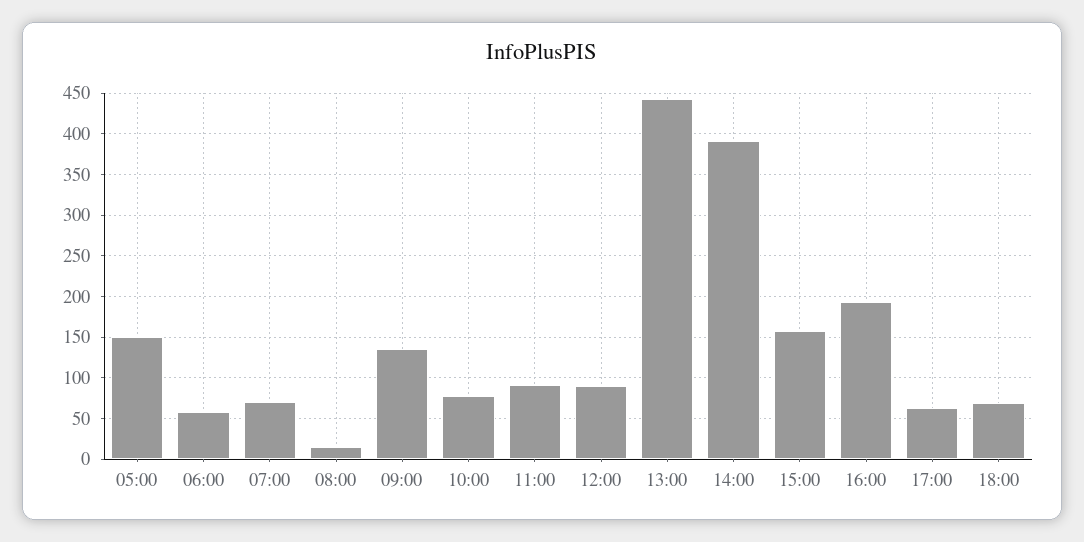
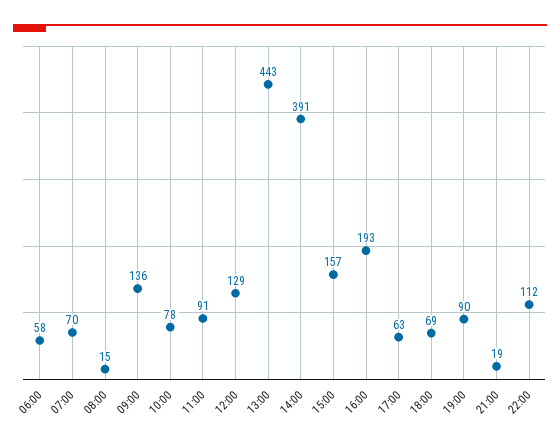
05:00: 150 -> none
12:00: 90 -> 129
19:00: none -> 90
21:00: none -> 19
22:00: none -> 112

